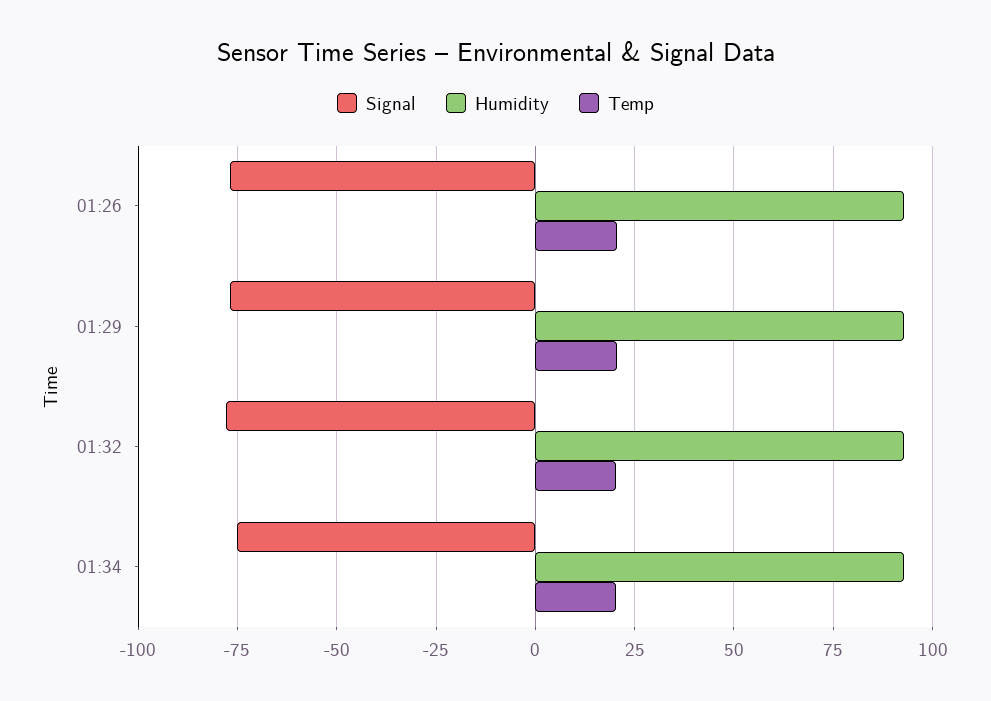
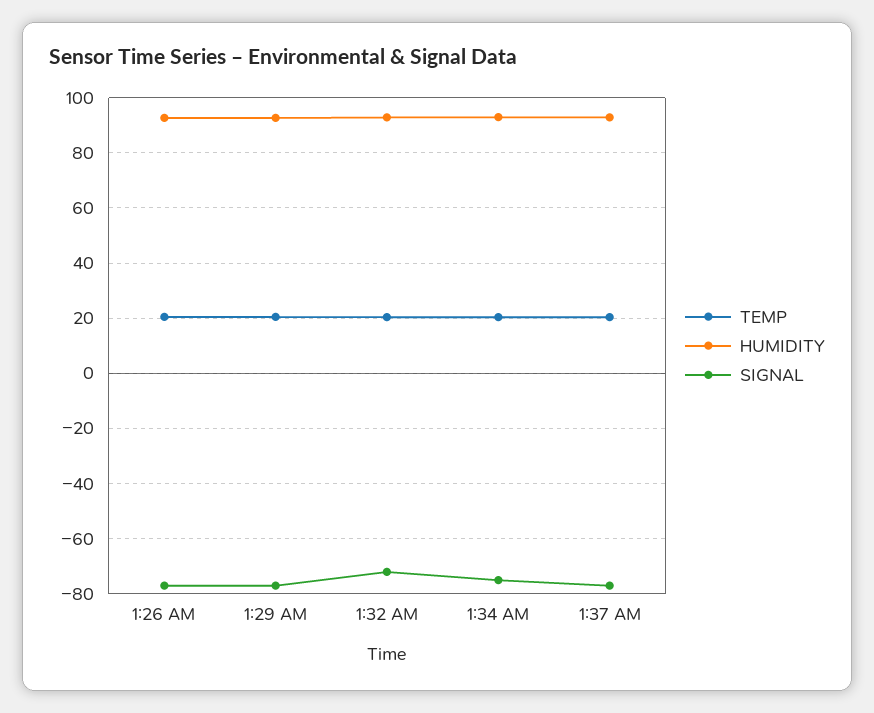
Signal, 01:32: -77.5 -> -72.5
Temp, 1:37 AM: none -> 20
Humidity, 1:37 AM: none -> 92.5
Signal, 1:37 AM: none -> -77.5

